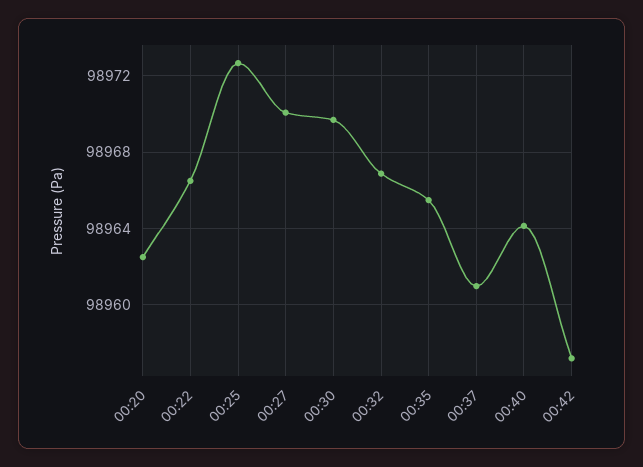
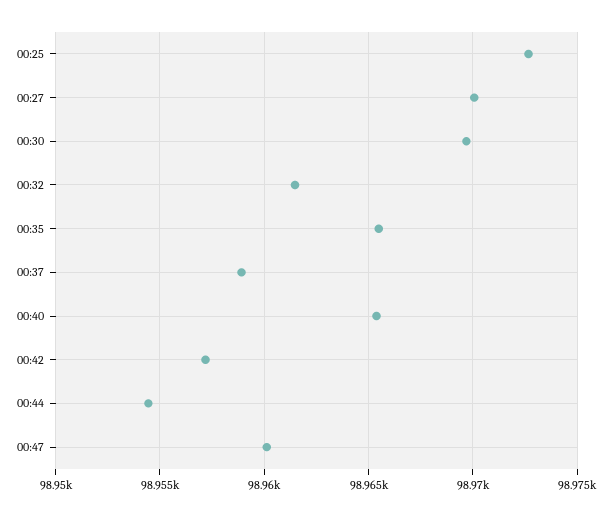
00:20: 98962.5 -> none
00:22: 98966.5 -> none
00:32: 98967 -> 98961.5
00:37: 98961 -> 98959
00:40: 98964 -> 98965.5
00:44: none -> 98954.5
00:47: none -> 98960

